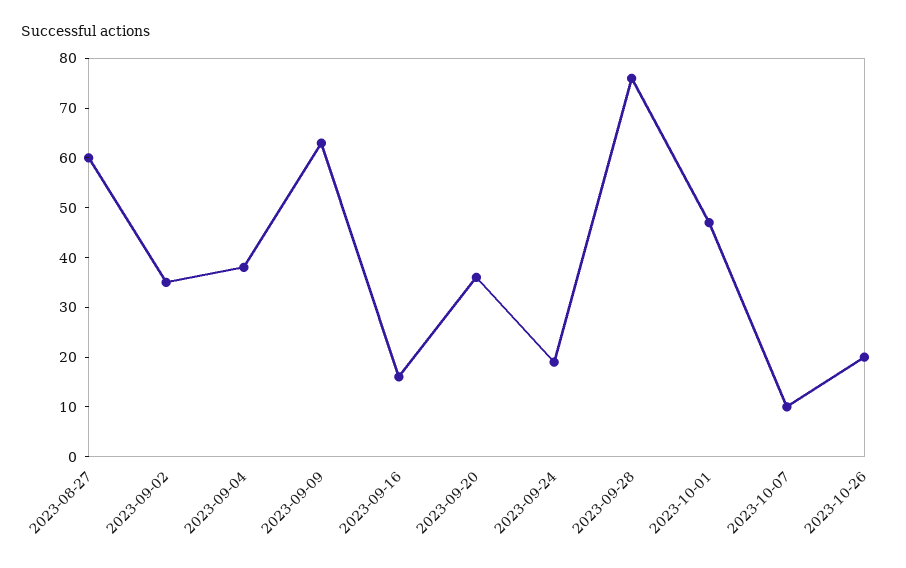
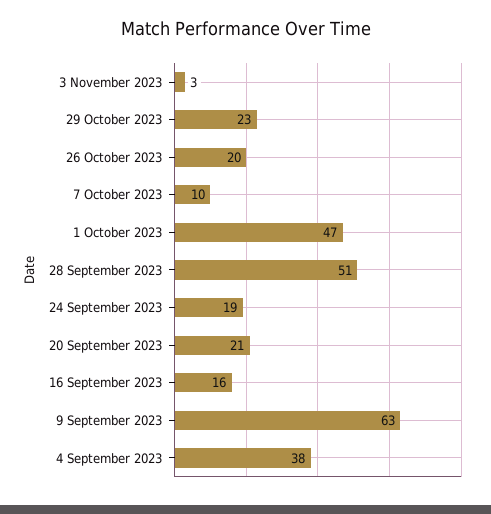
2023-08-27: 60 -> none
2023-09-02: 35 -> none
2023-09-20: 35 -> 21
2023-09-28: 75 -> 51
3 November 2023: none -> 3
29 October 2023: none -> 23

